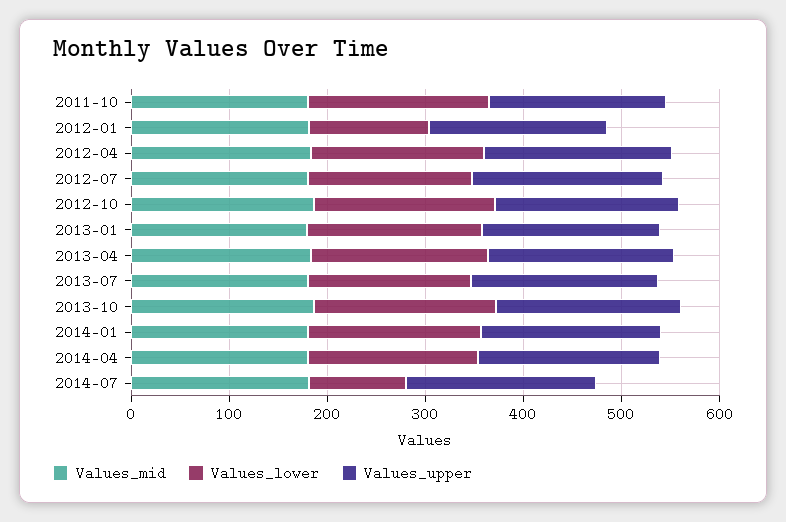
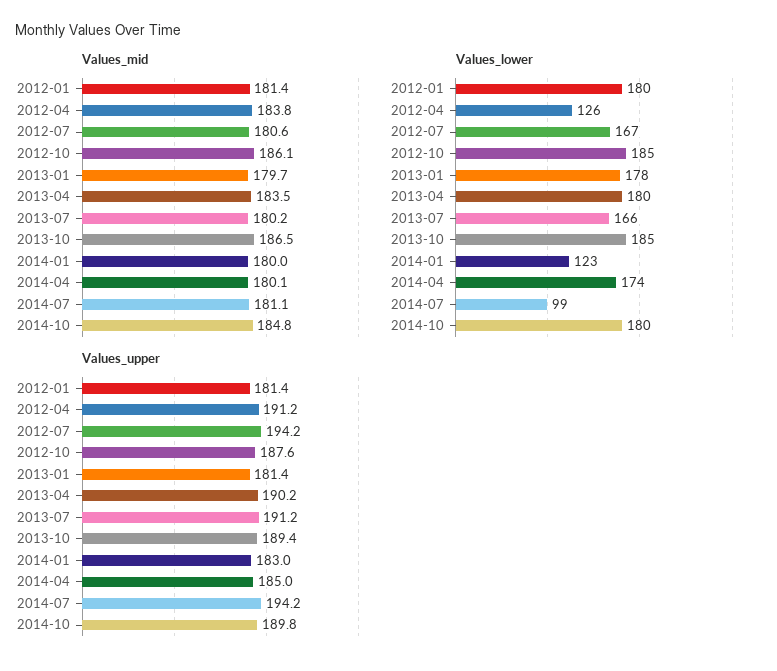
Values_mid, 2011-10: 180 -> none
Values_lower, 2011-10: 180 -> none
Values_upper, 2011-10: 180 -> none
Values_lower, 2012-01: 120 -> 180
Values_lower, 2012-04: 180 -> 126
Values_lower, 2014-01: 180 -> 123
Values_mid, 2014-10: none -> 184.8
Values_lower, 2014-10: none -> 180
Values_upper, 2014-10: none -> 189.8

